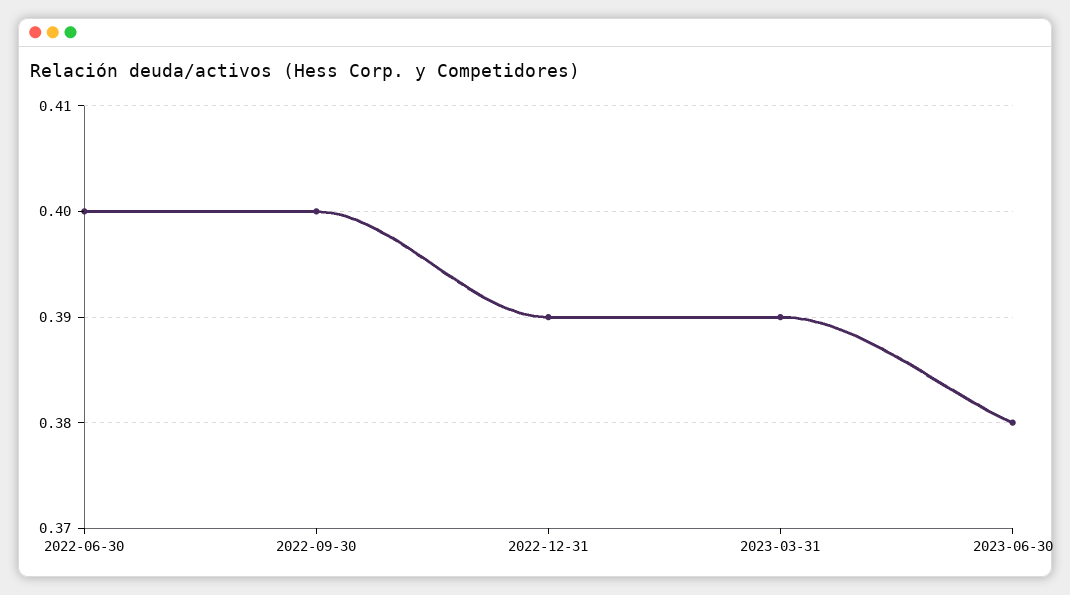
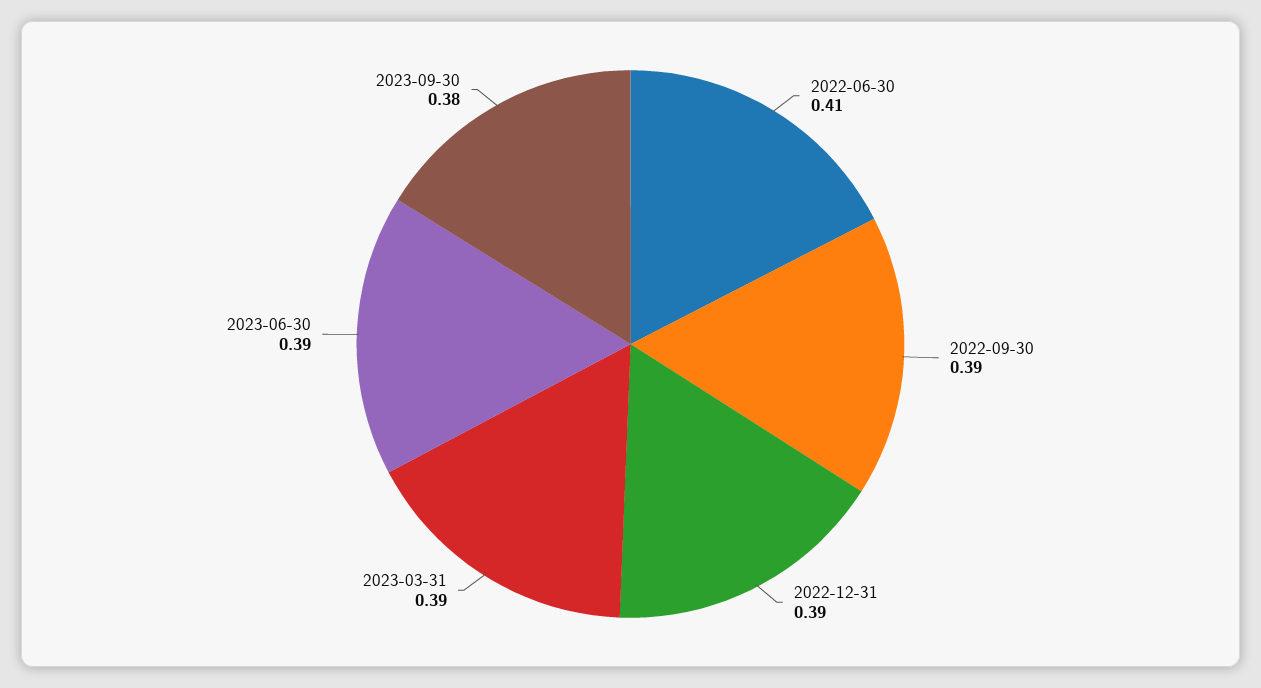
2022-06-30: 0.4 -> 0.41
2022-09-30: 0.4 -> 0.39
2023-06-30: 0.38 -> 0.39
2023-09-30: none -> 0.38

